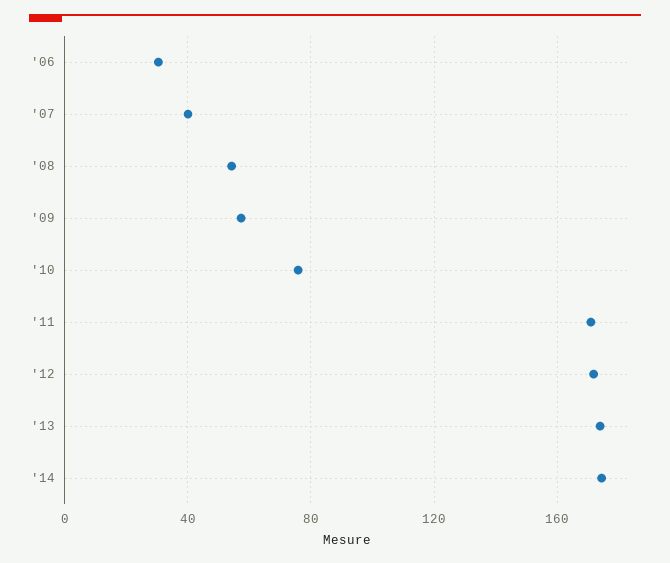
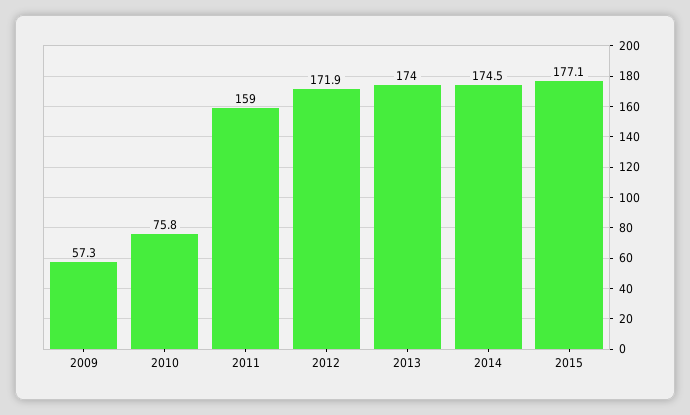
'06: 30 -> none
'07: 40 -> none
'08: 55 -> none
'11: 170 -> 159
2015: none -> 177.1

